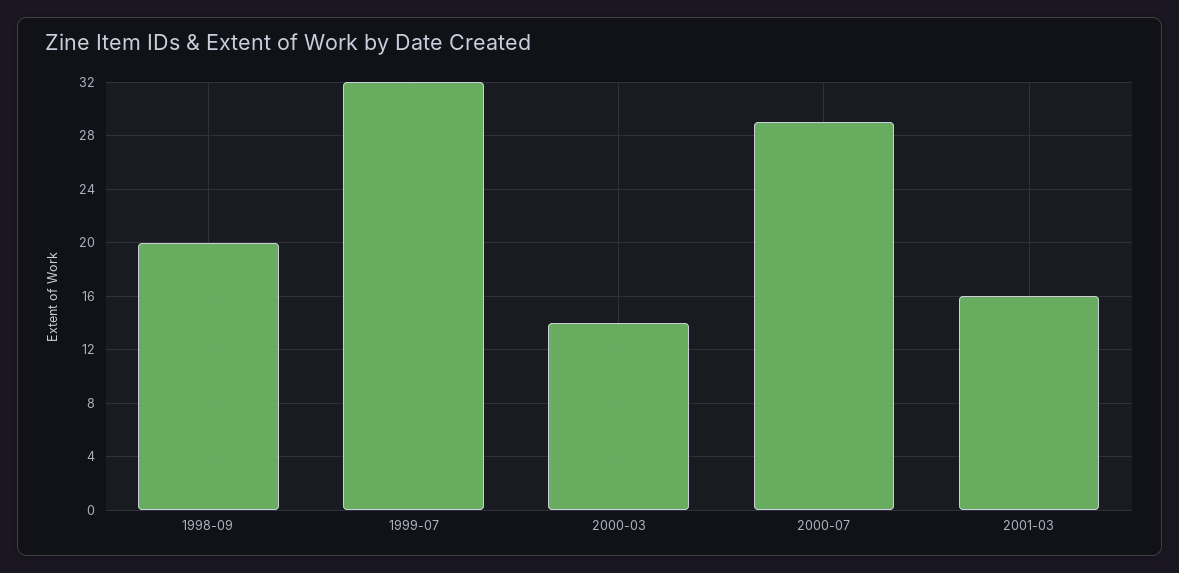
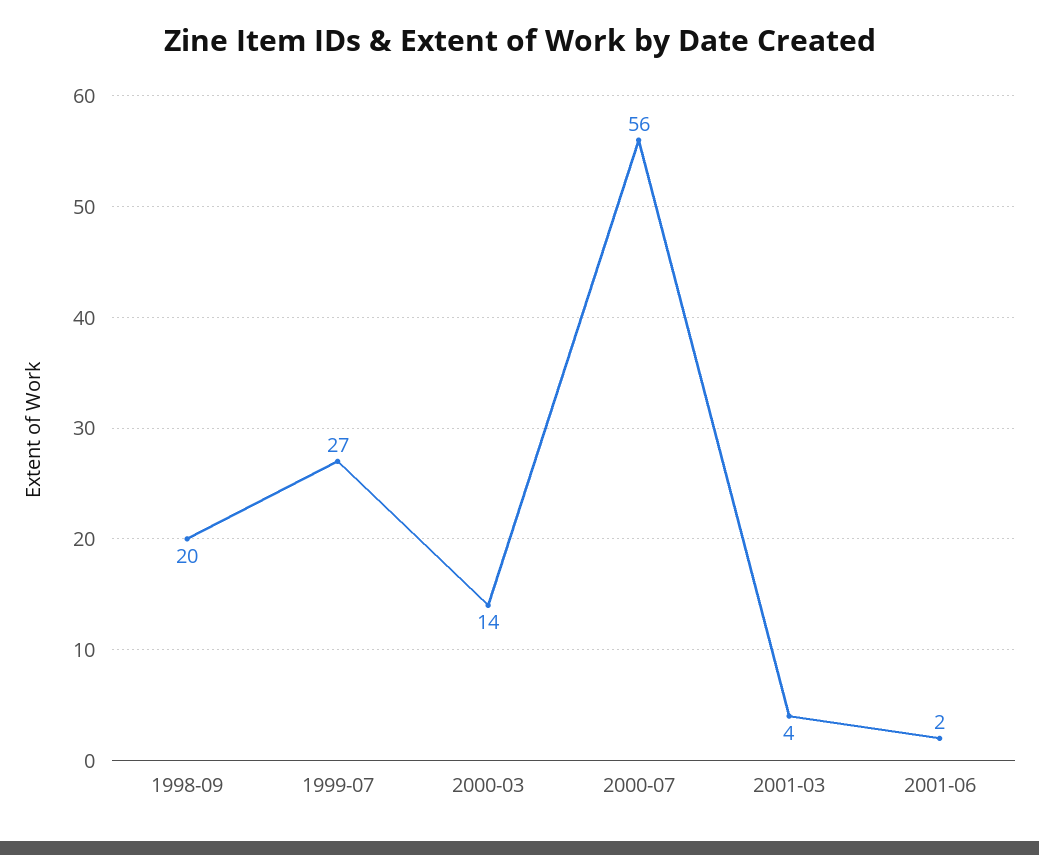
1999-07: 32 -> 27
2000-07: 29 -> 56
2001-03: 16 -> 4
2001-06: none -> 2

